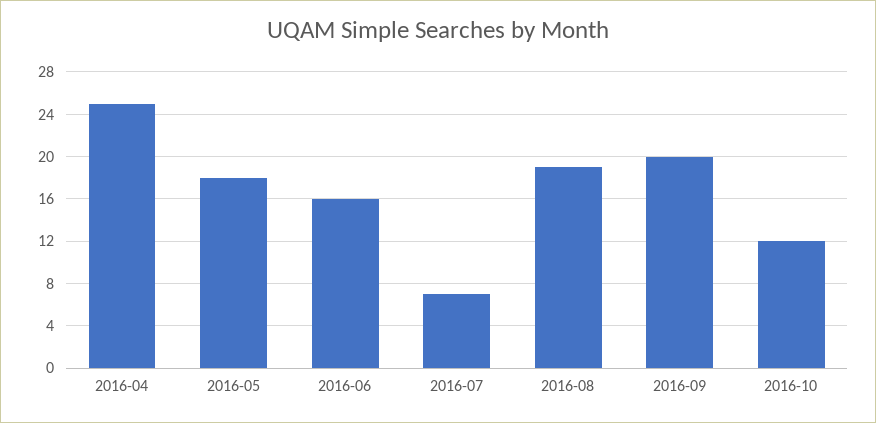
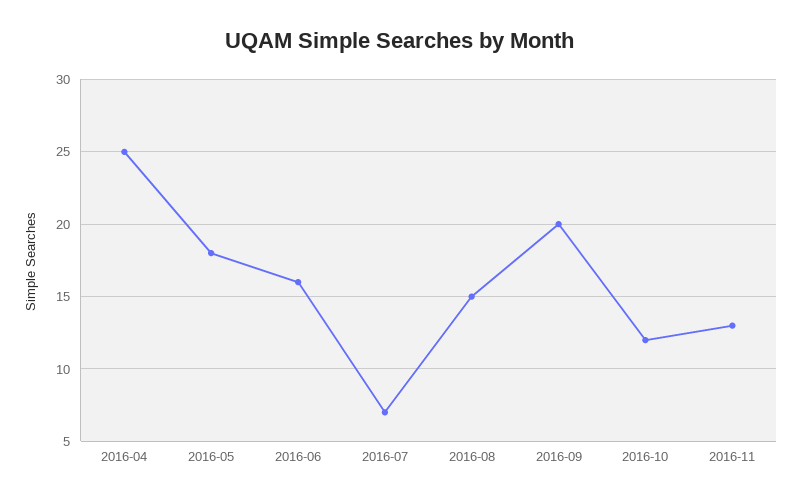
2016-08: 19 -> 15
2016-11: none -> 13

